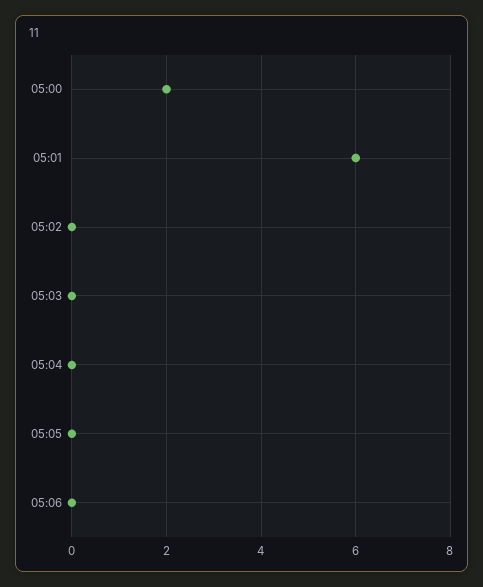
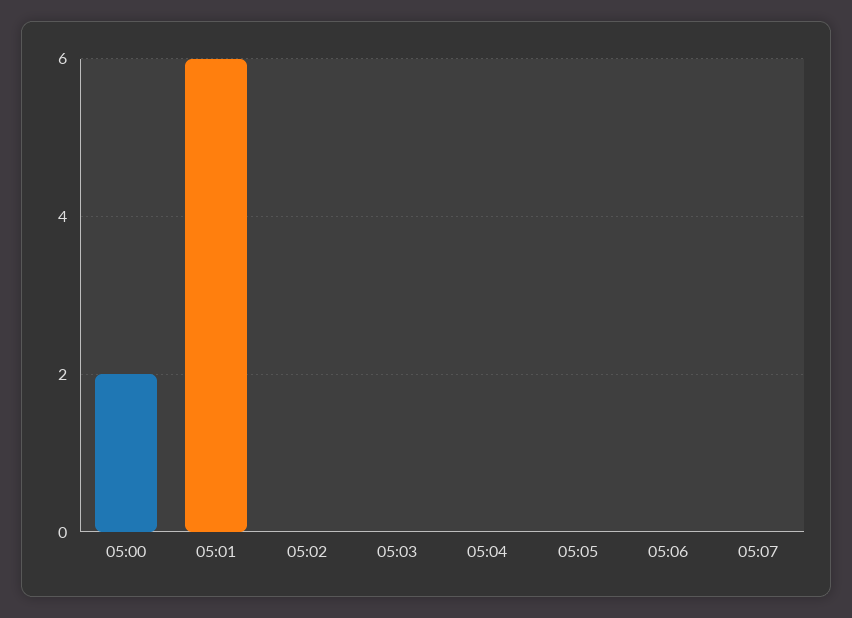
05:07: none -> 0

